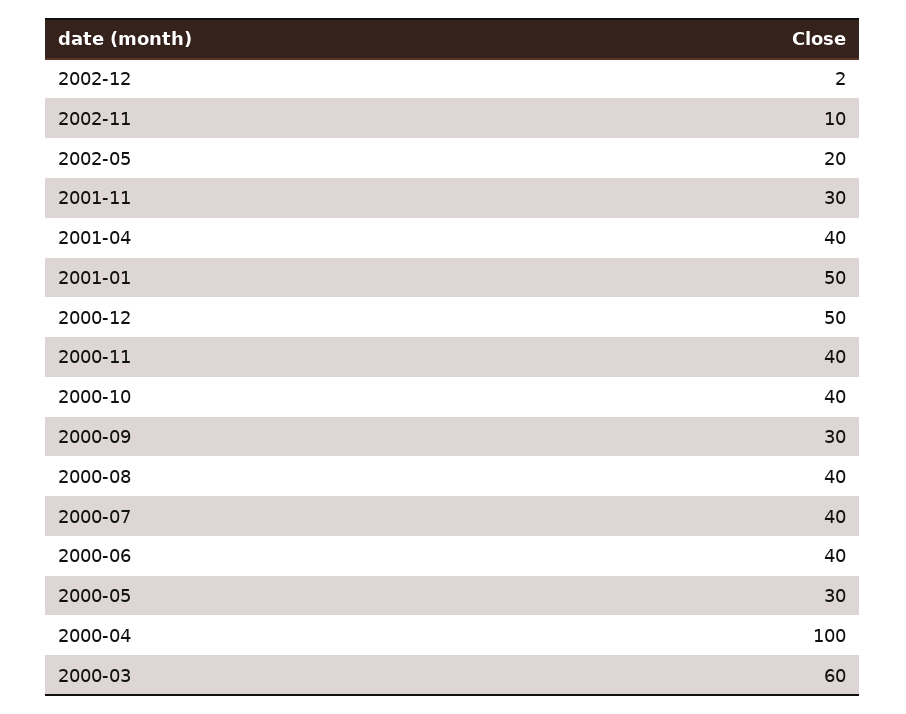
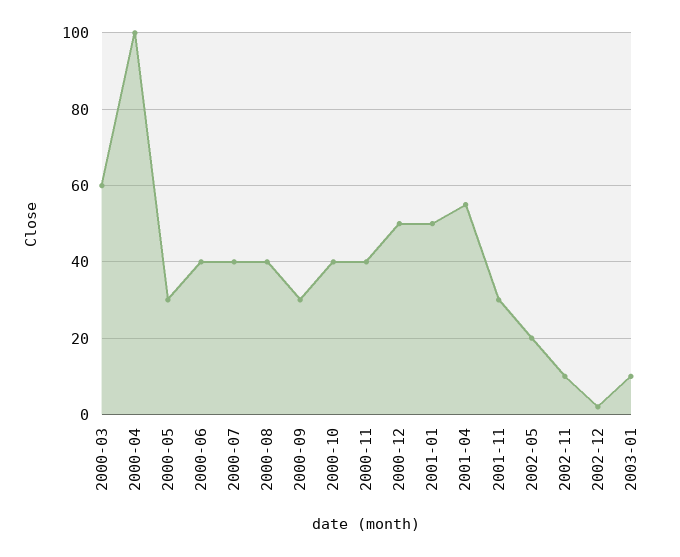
2001-04: 40 -> 55
2003-01: none -> 10

